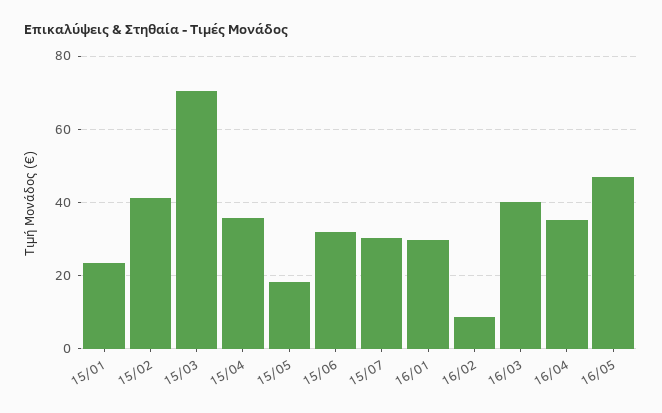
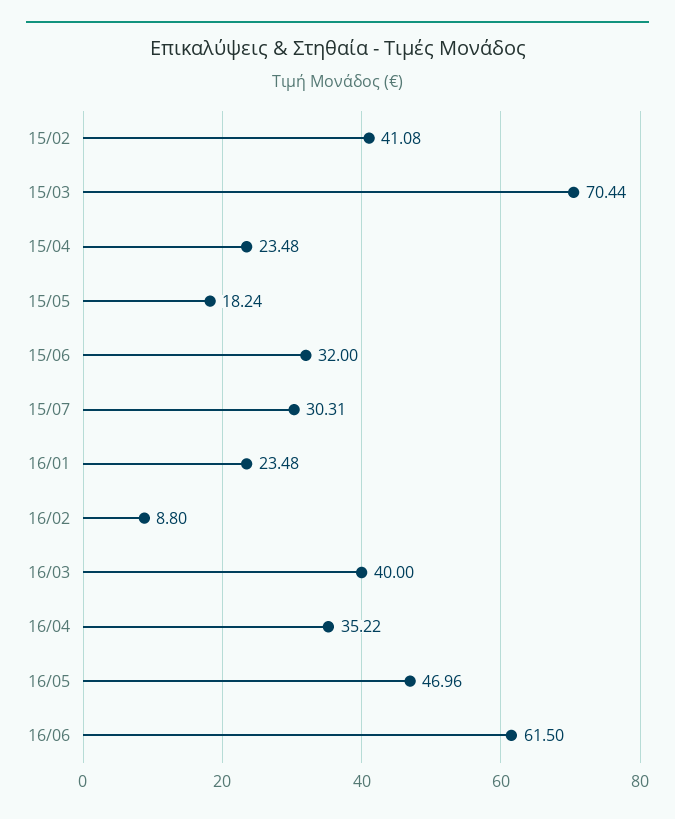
15/01: 24 -> none
15/04: 36 -> 23.48
16/01: 30 -> 23.48
16/06: none -> 61.5

